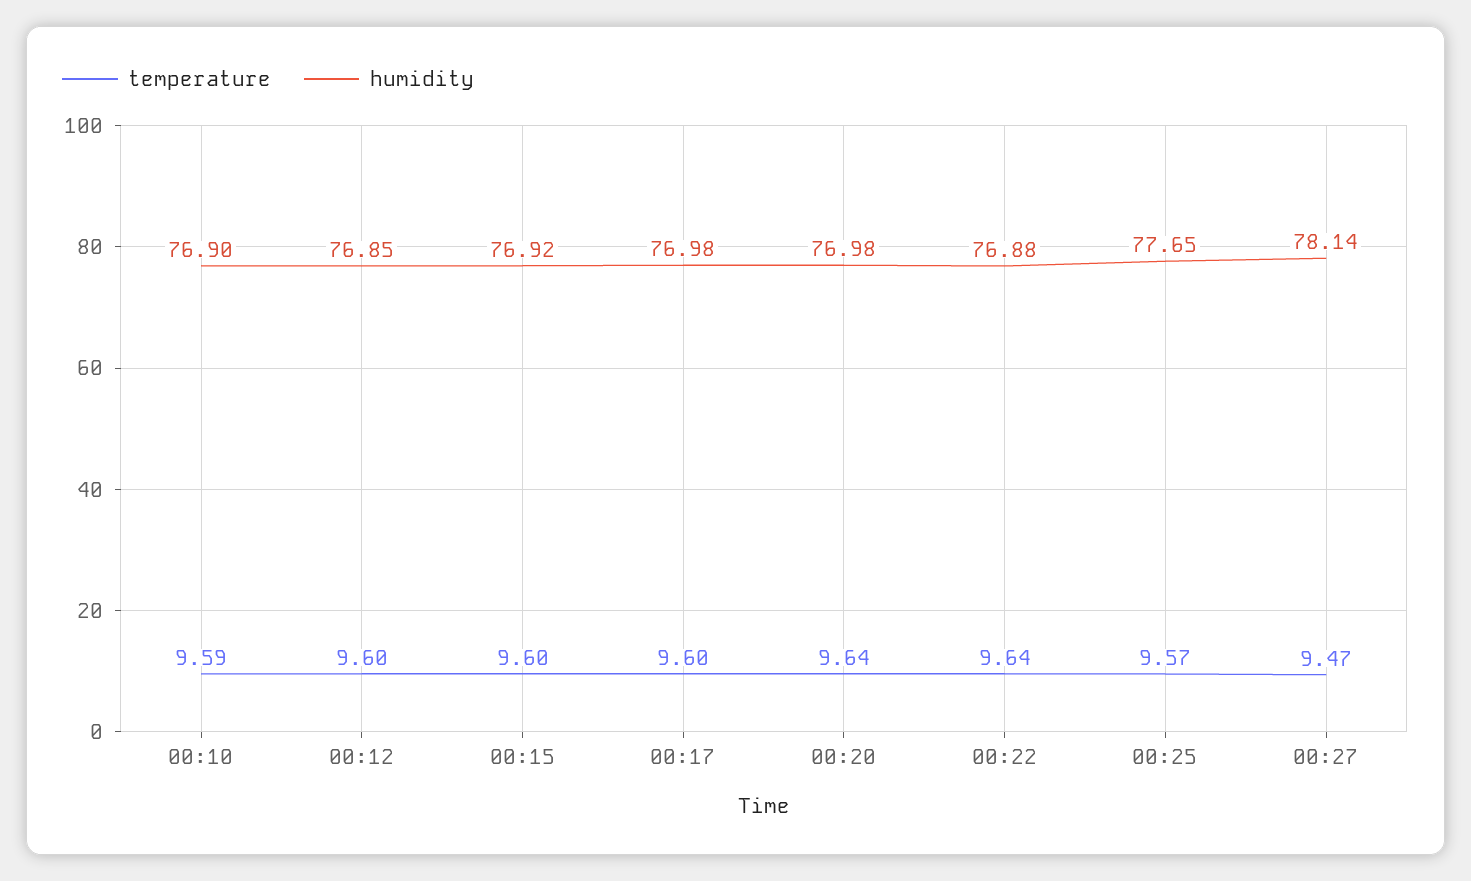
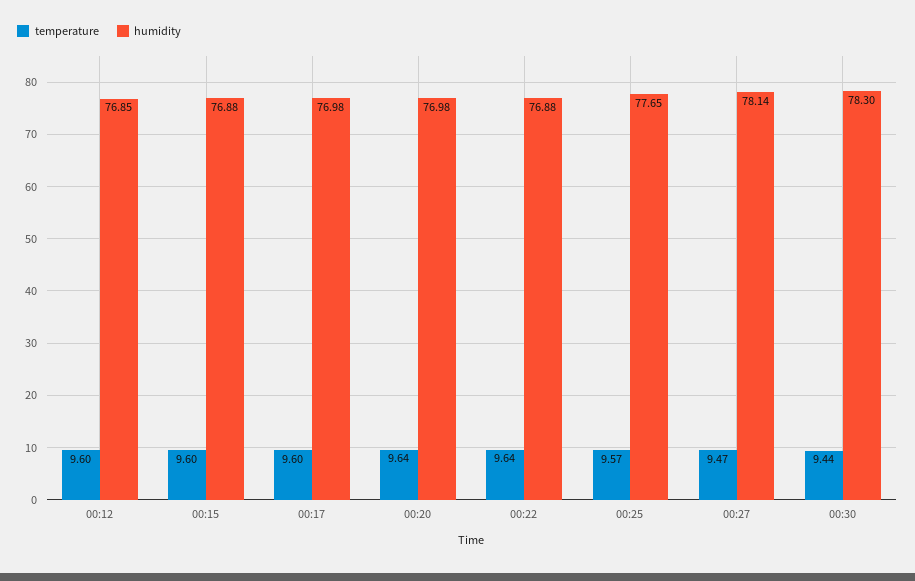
temperature, 00:10: 9.59 -> none
humidity, 00:10: 76.9 -> none
humidity, 00:15: 76.92 -> 76.88
temperature, 00:30: none -> 9.44
humidity, 00:30: none -> 78.3

